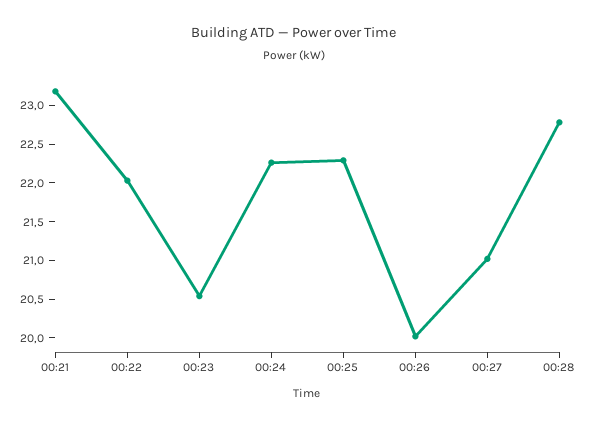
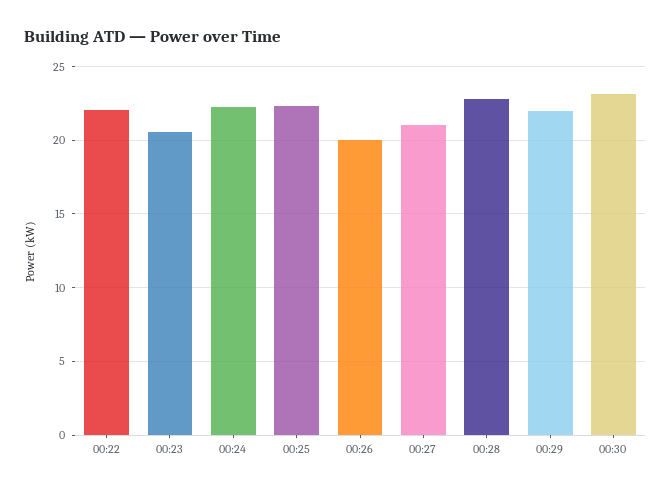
00:21: 23.25 -> none
00:29: none -> 22
00:30: none -> 23

